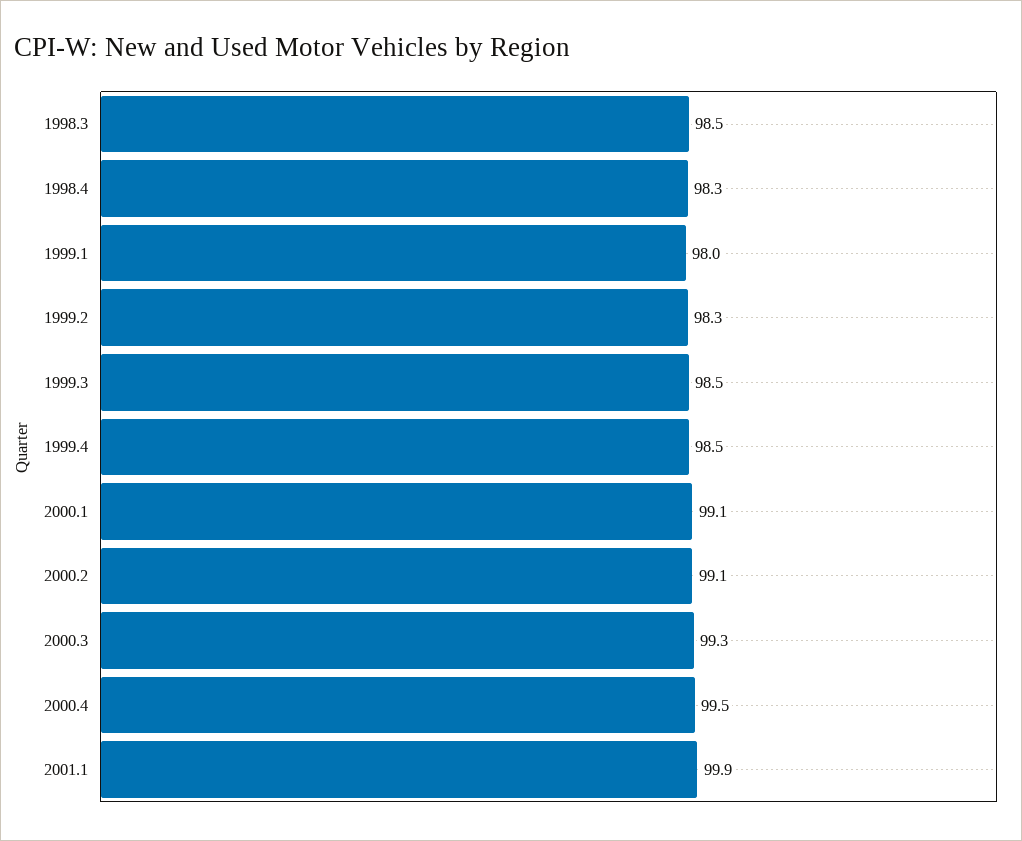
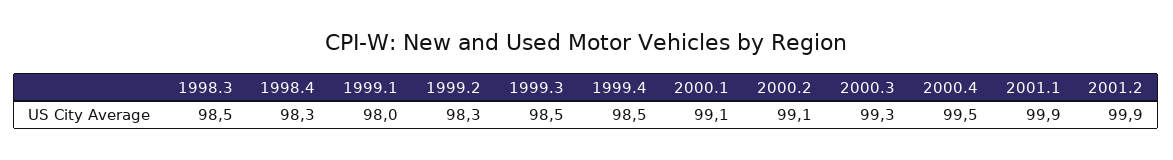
2001.2: none -> 99.9

